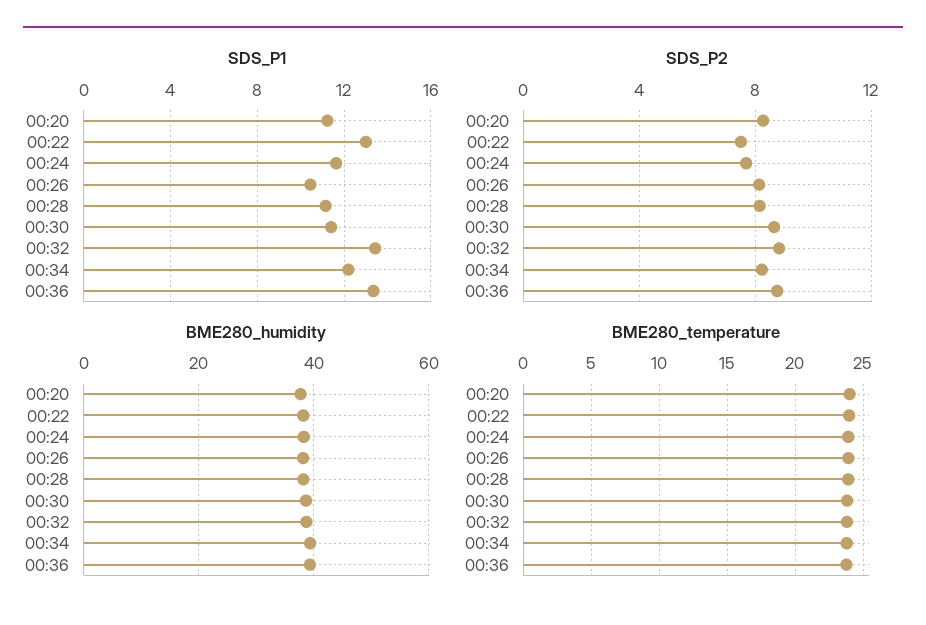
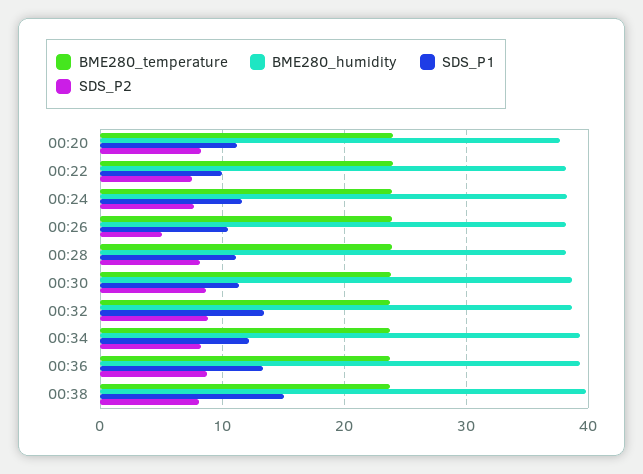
SDS_P1, 00:22: 13 -> 10
SDS_P2, 00:26: 8 -> 5
BME280_temperature, 00:38: none -> 24
BME280_humidity, 00:38: none -> 40
SDS_P1, 00:38: none -> 15
SDS_P2, 00:38: none -> 8

